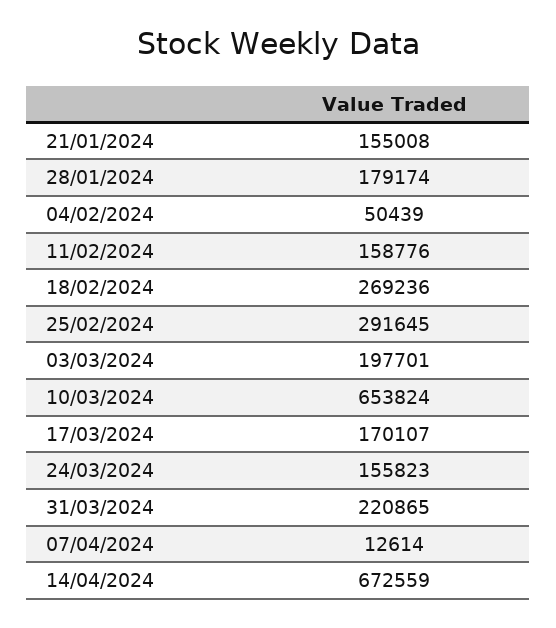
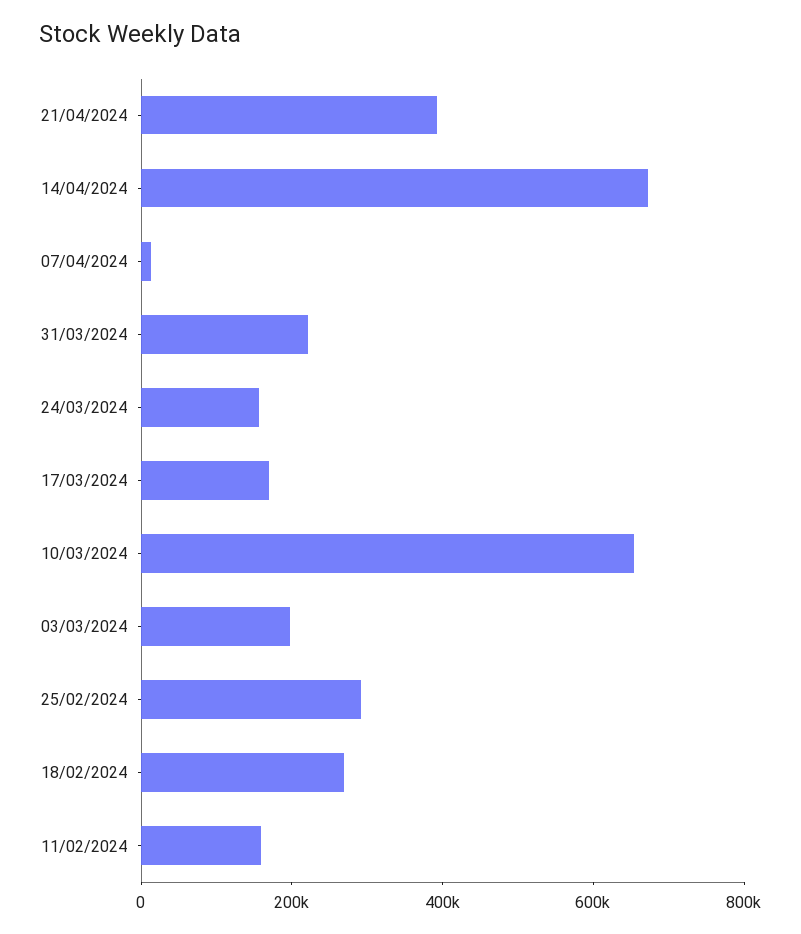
21/01/2024: 155008 -> none
28/01/2024: 179174 -> none
04/02/2024: 50439 -> none
21/04/2024: none -> 400000

